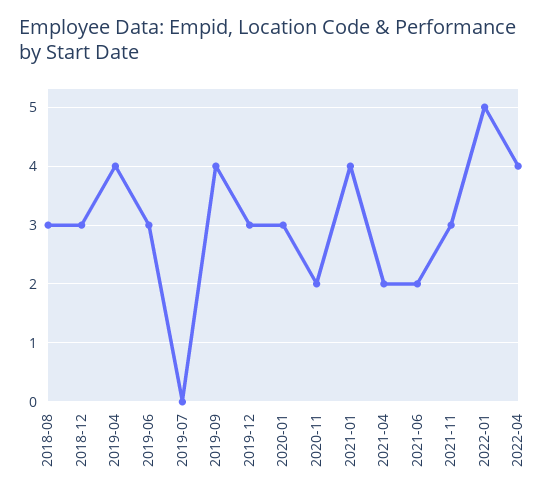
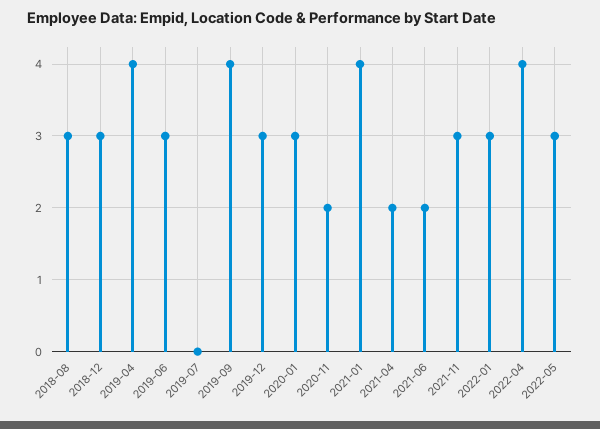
2022-01: 5 -> 3
2022-05: none -> 3

